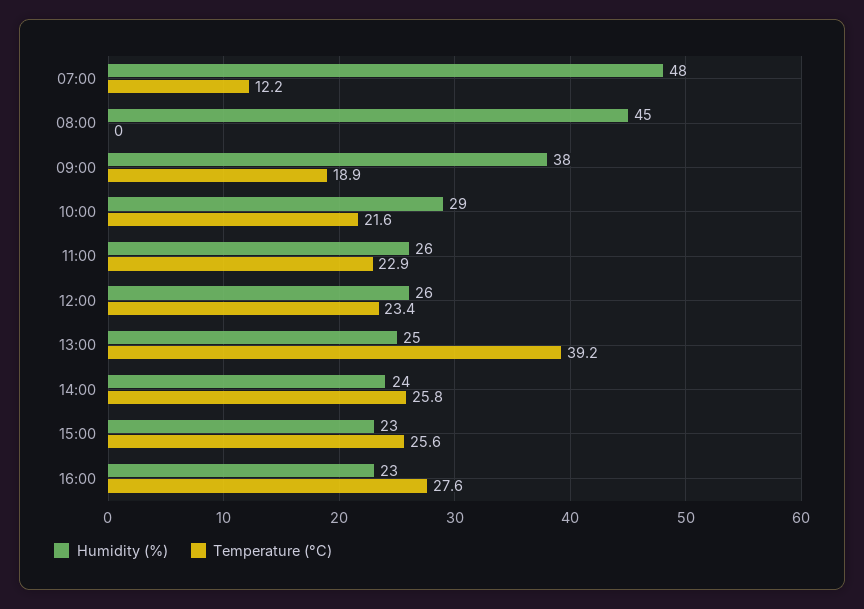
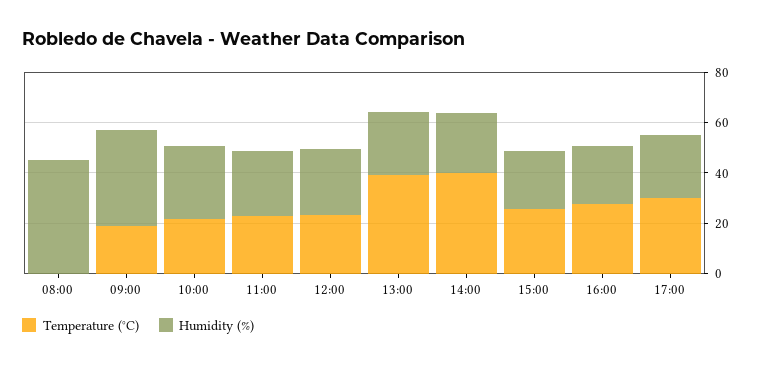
Humidity (%), 07:00: 48 -> none
Temperature (°C), 07:00: 12.2 -> none
Temperature (°C), 14:00: 25.8 -> 40
Temperature (°C), 17:00: none -> 30
Humidity (%), 17:00: none -> 25

